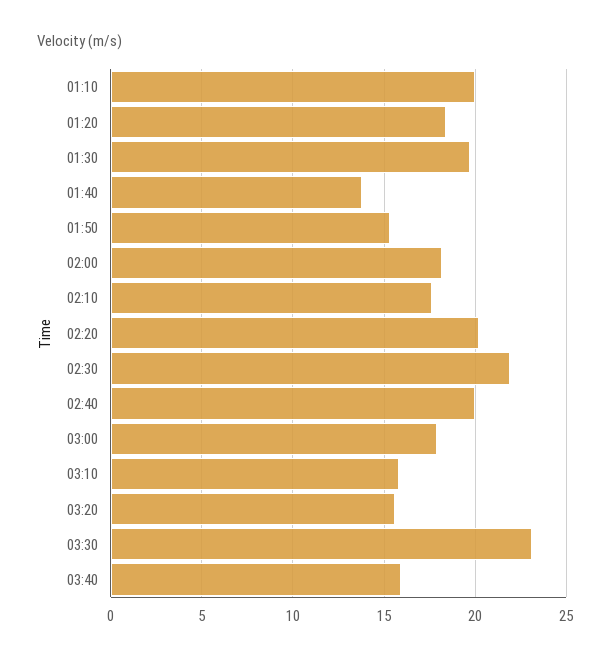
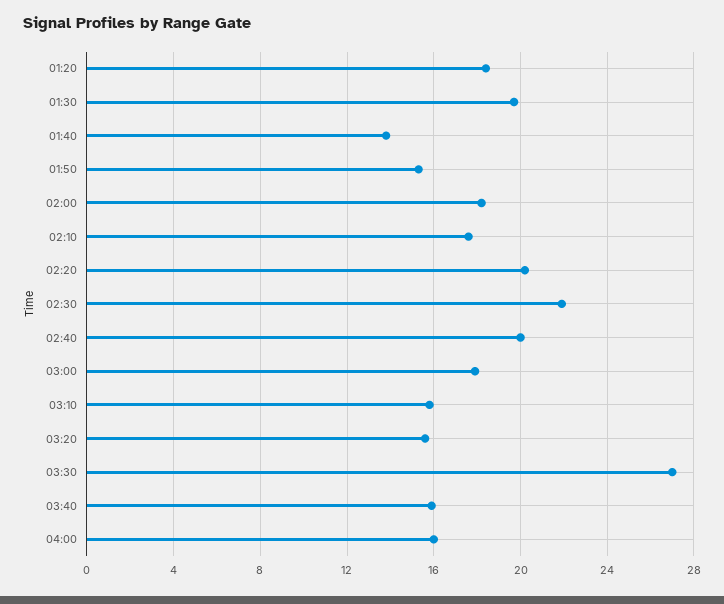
01:10: 20 -> none
03:30: 23 -> 27
04:00: none -> 16

